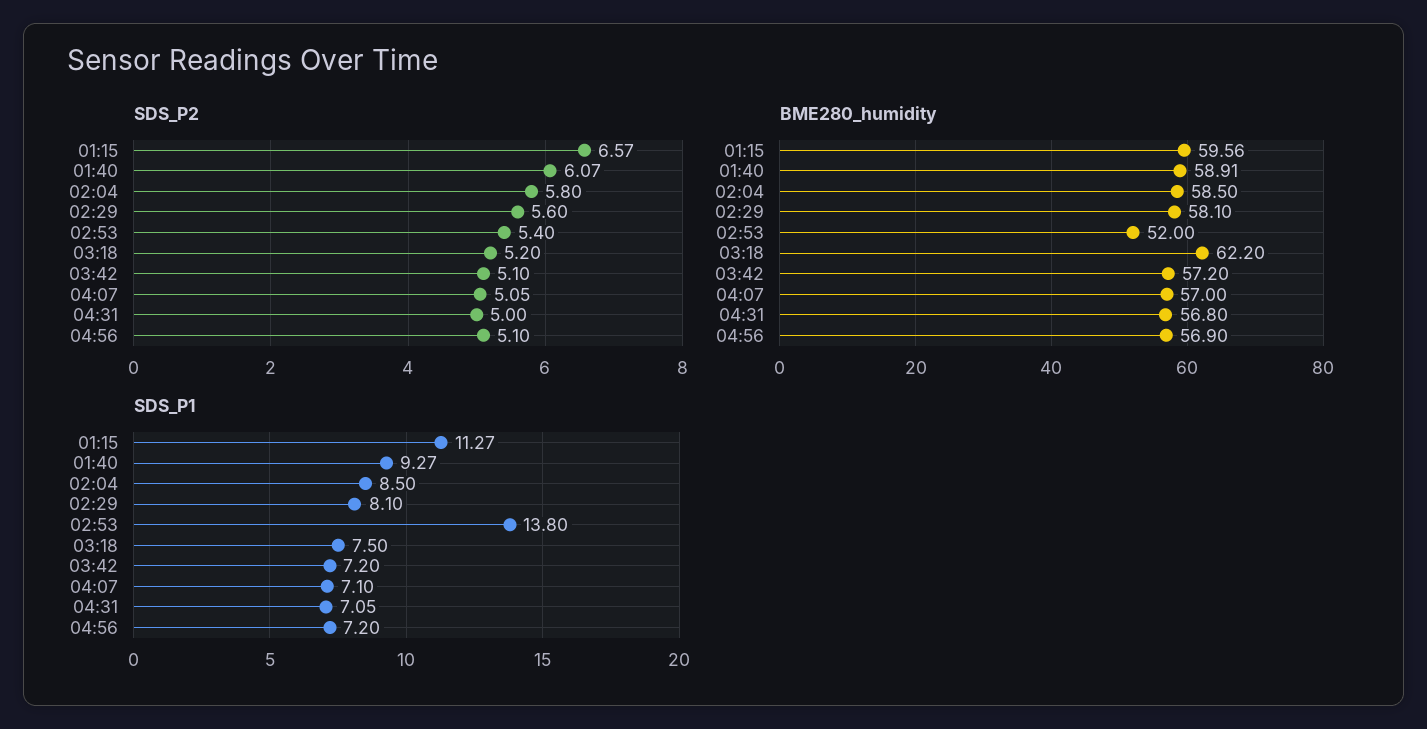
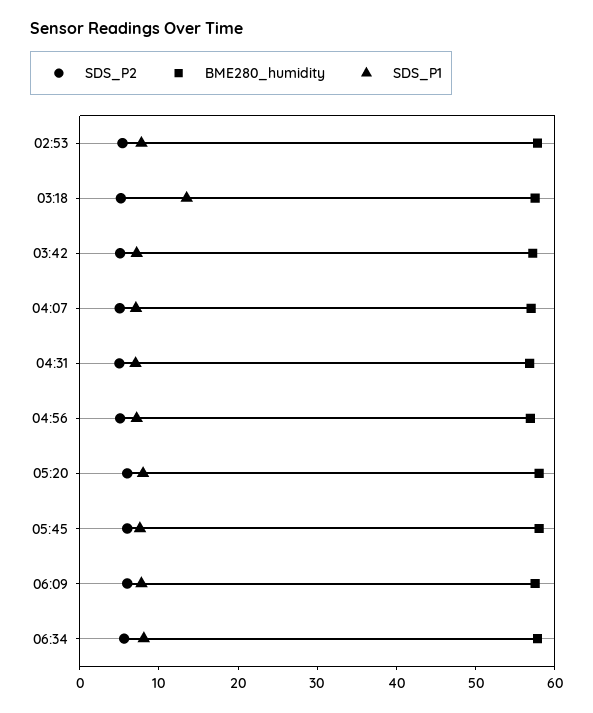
SDS_P2, 01:15: 6.57 -> none
SDS_P2, 01:40: 6.07 -> none
SDS_P2, 02:04: 5.8 -> none
SDS_P2, 02:29: 5.6 -> none
BME280_humidity, 01:15: 59.56 -> none
BME280_humidity, 01:40: 58.91 -> none
BME280_humidity, 02:04: 58.5 -> none
BME280_humidity, 02:29: 58.1 -> none
BME280_humidity, 02:53: 52 -> 58
BME280_humidity, 03:18: 62.2 -> 58
SDS_P1, 01:15: 11.27 -> none
SDS_P1, 01:40: 9.27 -> none
SDS_P1, 02:04: 8.5 -> none
SDS_P1, 02:29: 8.1 -> none
SDS_P1, 02:53: 13.8 -> 8
SDS_P1, 03:18: 7.5 -> 14
SDS_P2, 05:20: none -> 6
BME280_humidity, 05:20: none -> 58
SDS_P1, 05:20: none -> 8
SDS_P2, 05:45: none -> 6
BME280_humidity, 05:45: none -> 58
SDS_P1, 05:45: none -> 8
SDS_P2, 06:09: none -> 6
BME280_humidity, 06:09: none -> 58
SDS_P1, 06:09: none -> 8
SDS_P2, 06:34: none -> 6
BME280_humidity, 06:34: none -> 58
SDS_P1, 06:34: none -> 8

